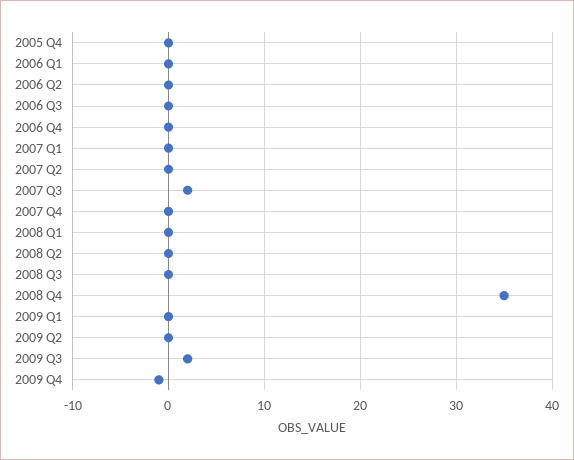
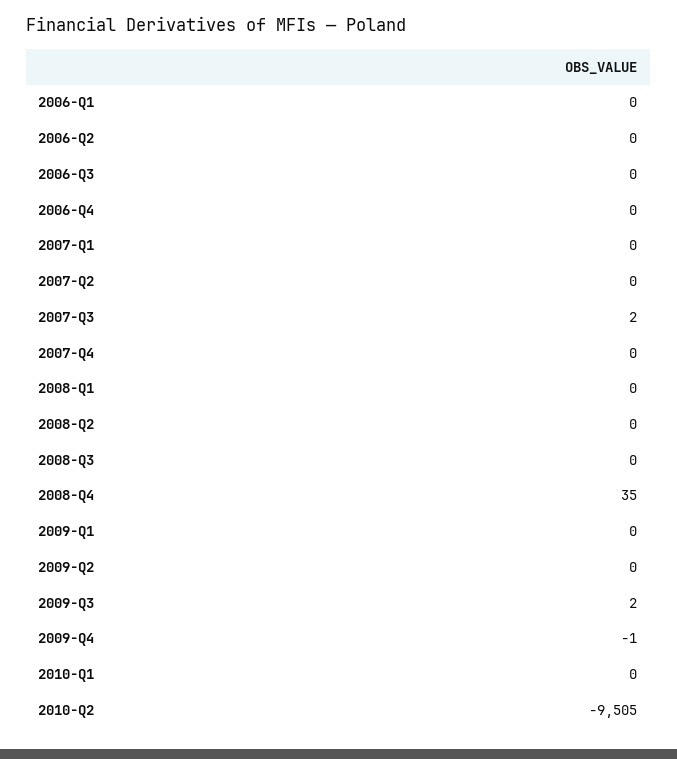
2005 Q4: 0 -> none
2010-Q1: none -> 0
2010-Q2: none -> -9505

